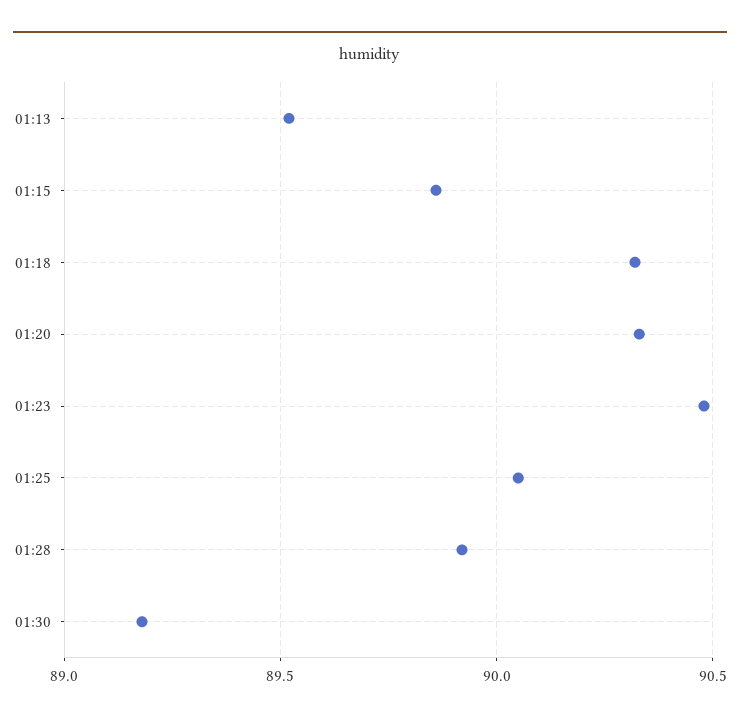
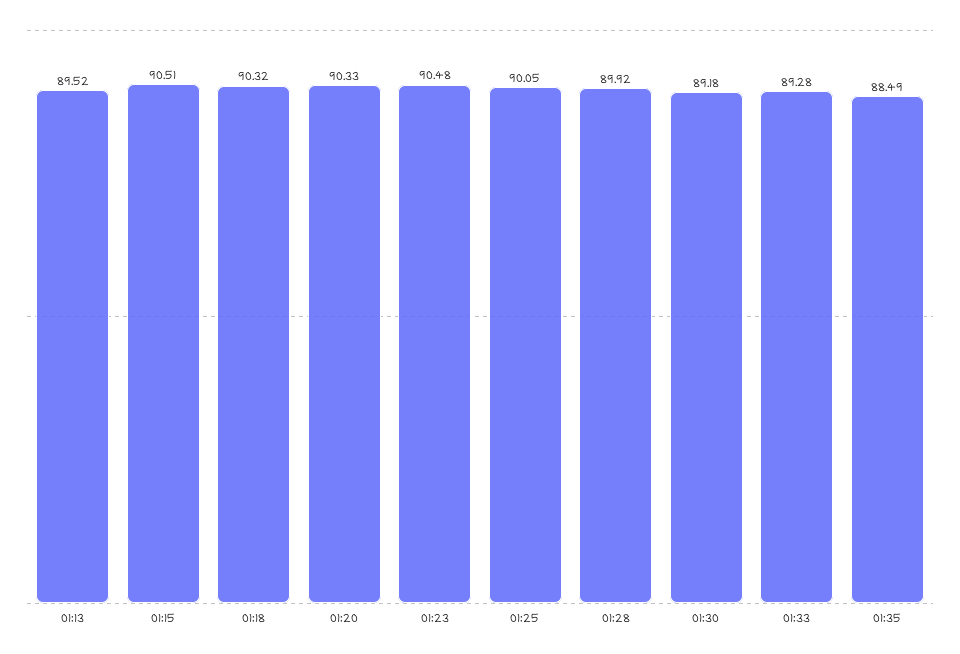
01:15: 89.85 -> 90.51
01:33: none -> 89.28
01:35: none -> 88.49

